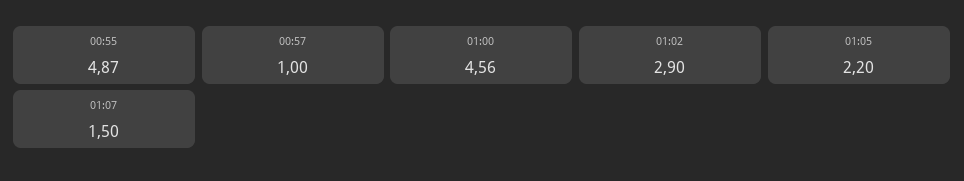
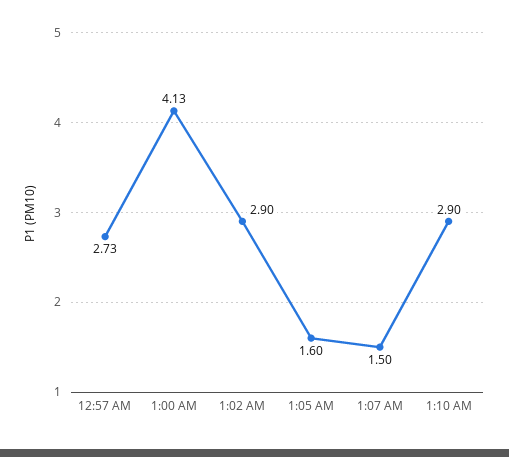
00:55: 4.87 -> none
00:57: 1 -> 2.73
01:00: 4.56 -> 4.13
01:05: 2.2 -> 1.6
1:10 AM: none -> 2.9

